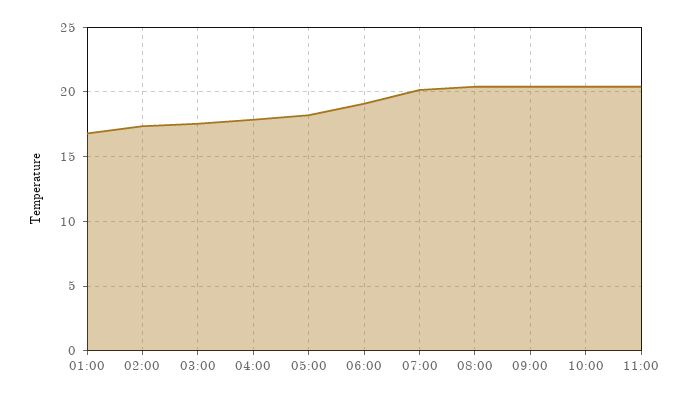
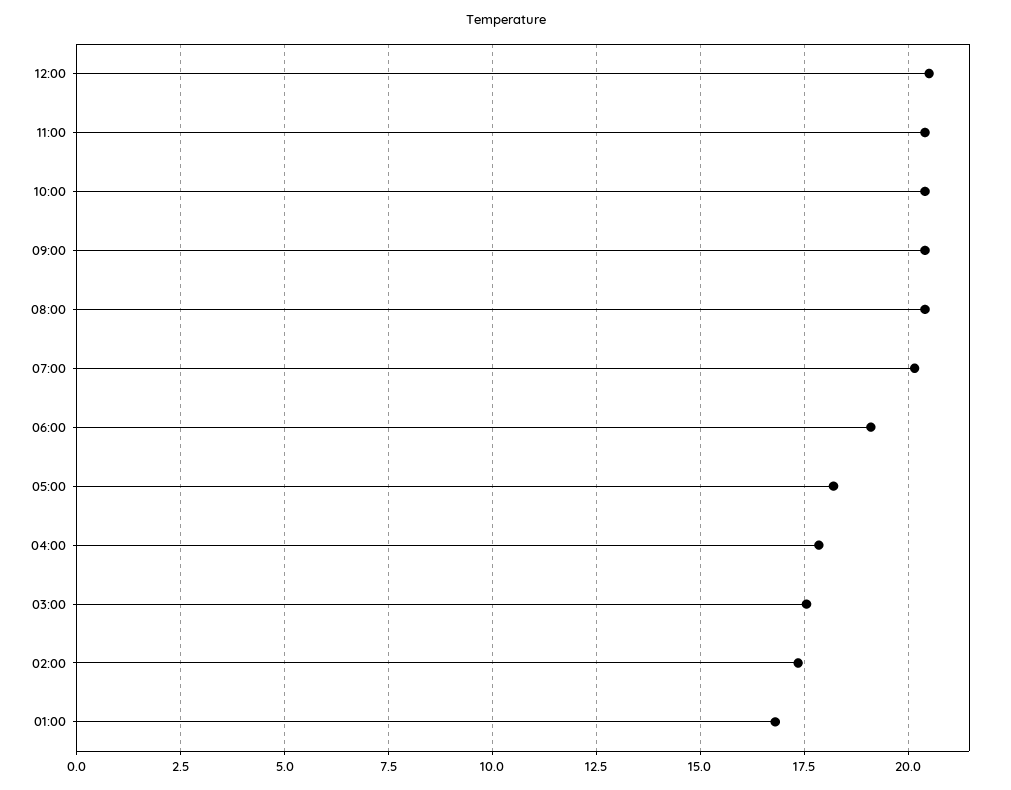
12:00: none -> 20.5

